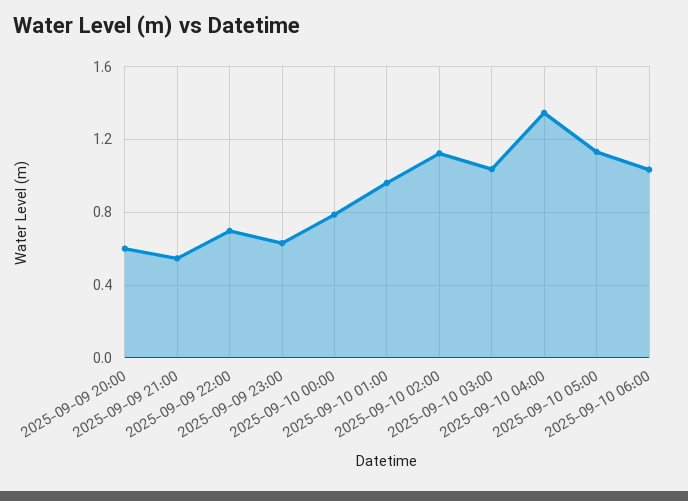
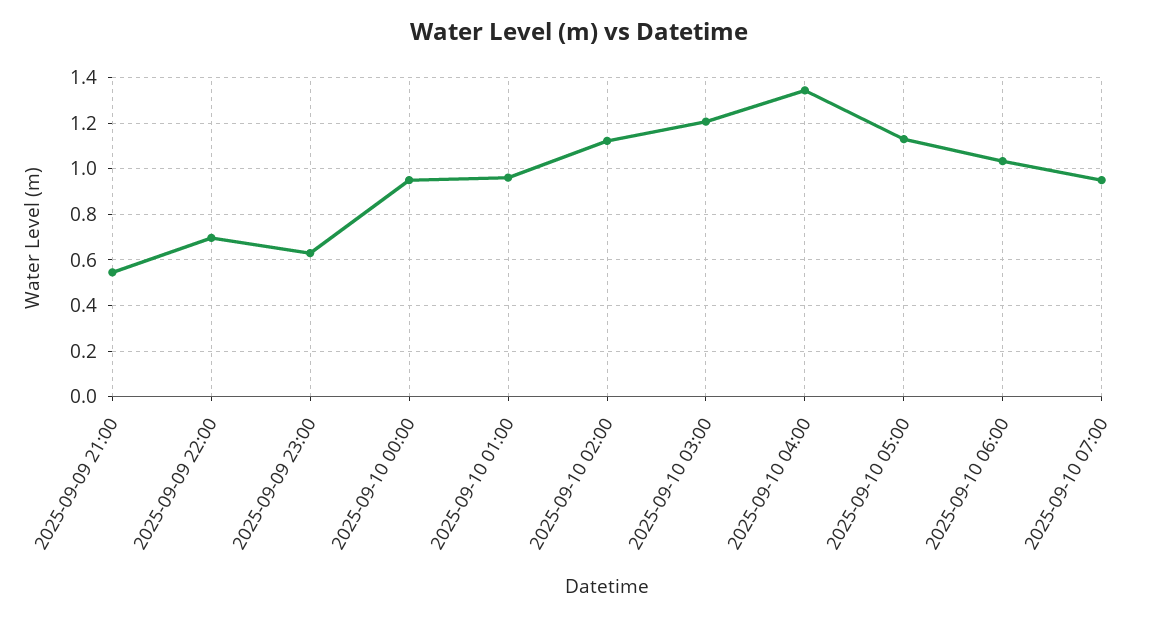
2025-09-09 20:00: 0.6 -> none
2025-09-10 00:00: 0.8 -> 0.95
2025-09-10 03:00: 1.05 -> 1.2
2025-09-10 07:00: none -> 0.95

